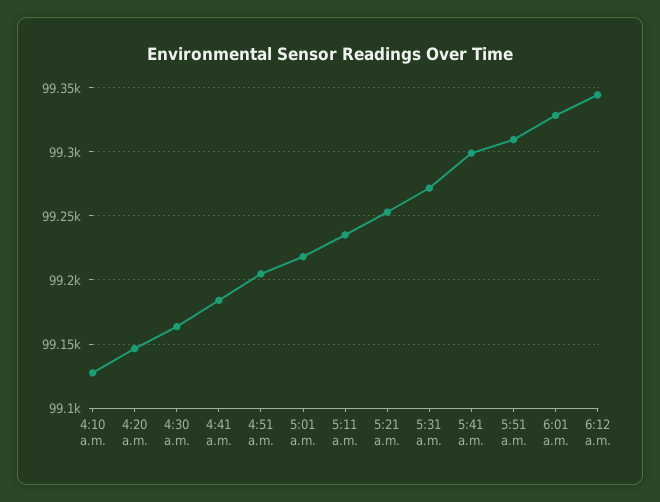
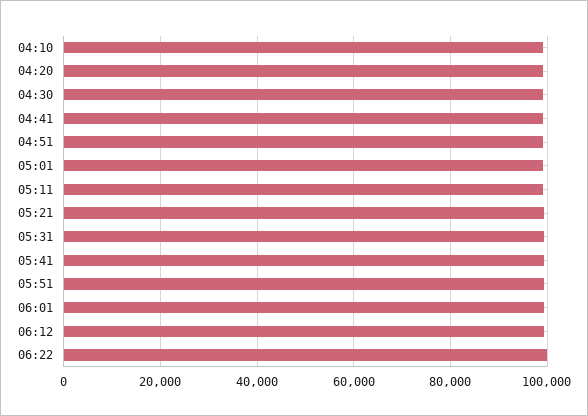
06:22: none -> 100000

